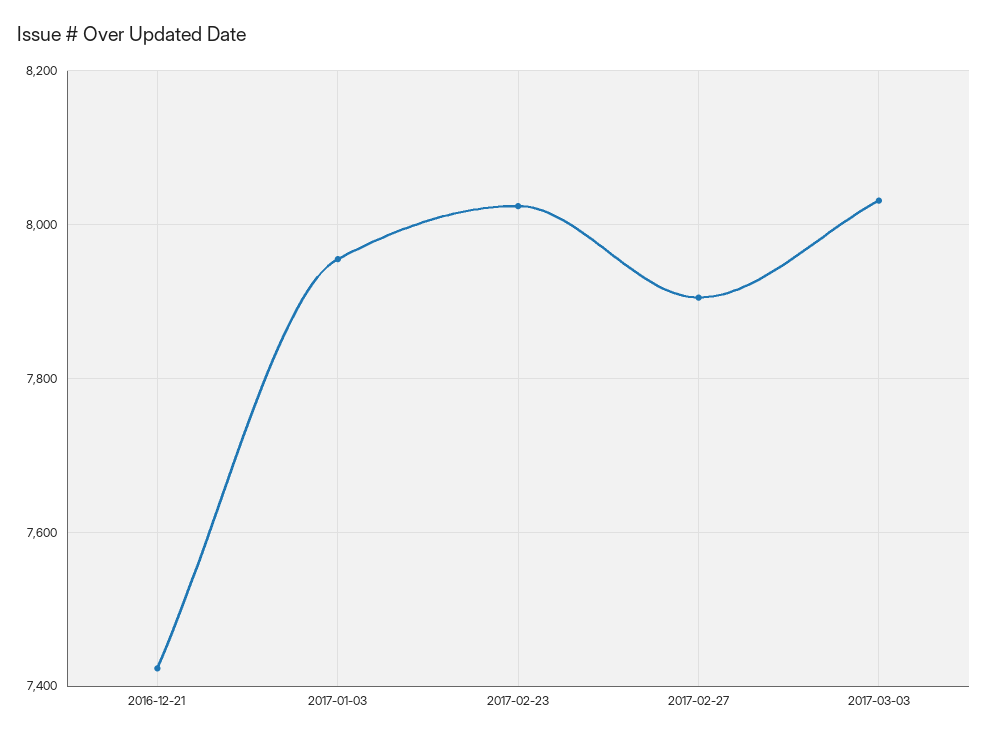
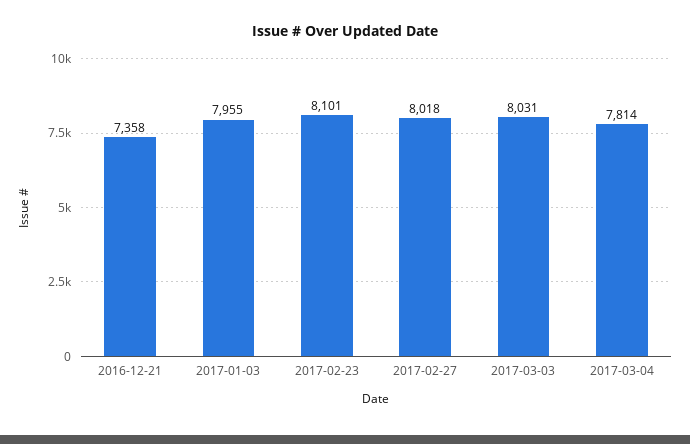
2016-12-21: 7420 -> 7358
2017-02-23: 8020 -> 8101
2017-02-27: 7900 -> 8018
2017-03-04: none -> 7814

